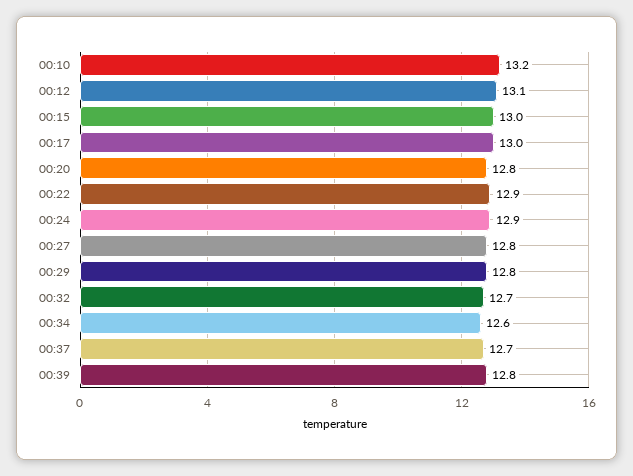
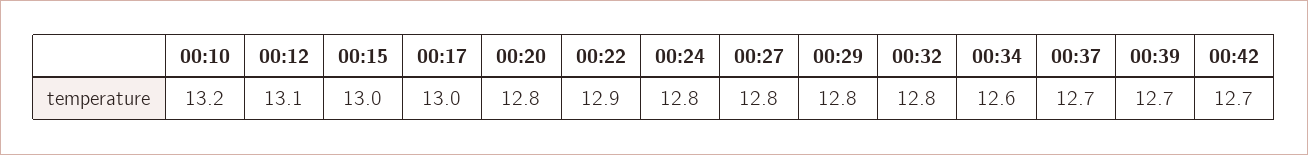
00:24: 12.9 -> 12.8
00:32: 12.7 -> 12.8
00:39: 12.8 -> 12.7
00:42: none -> 12.7

